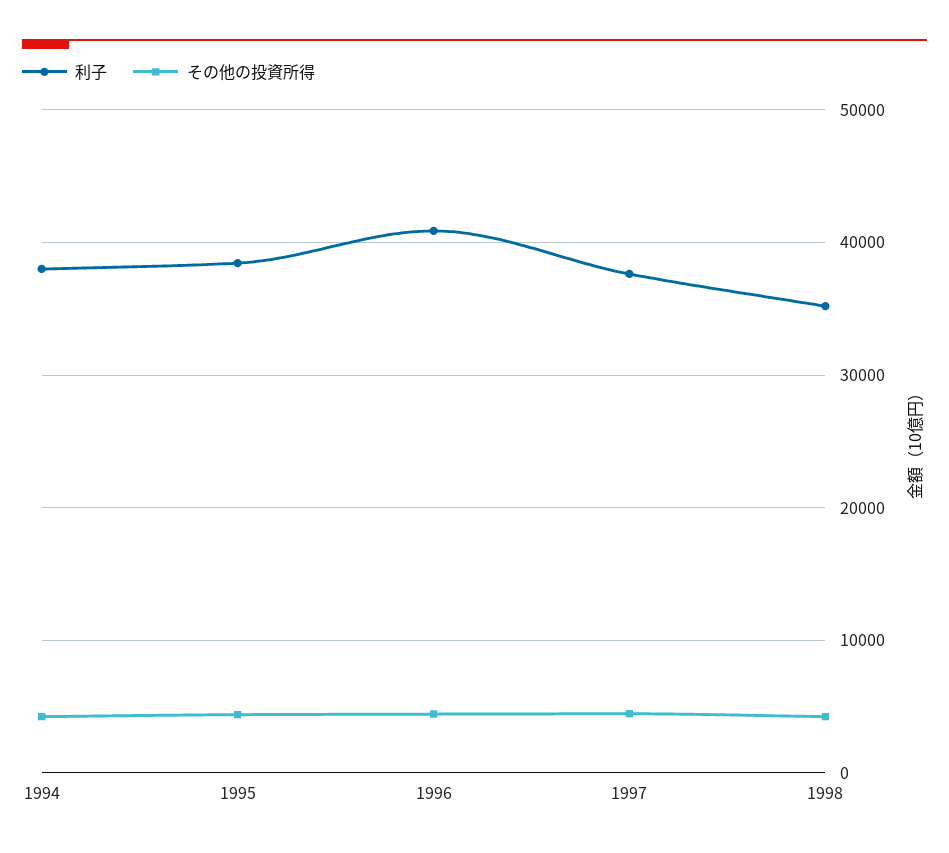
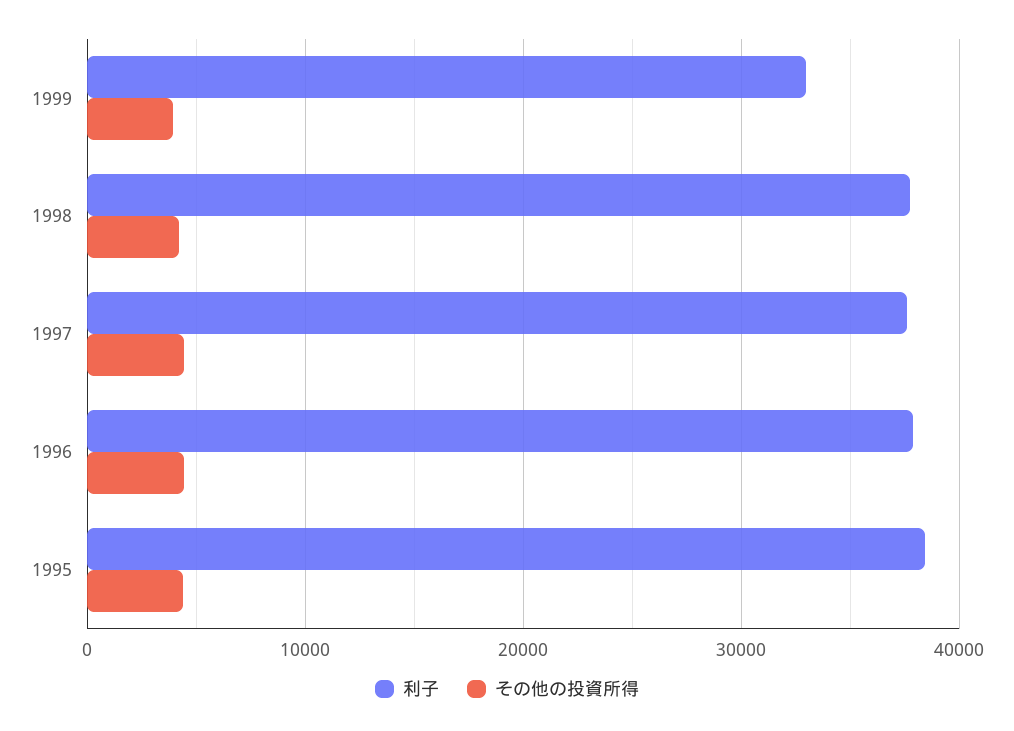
利子, 1994: 38000 -> none
その他の投資所得, 1994: 4000 -> none
利子, 1996: 41000 -> 38000
利子, 1998: 35000 -> 38000
利子, 1999: none -> 33000
その他の投資所得, 1999: none -> 4000

